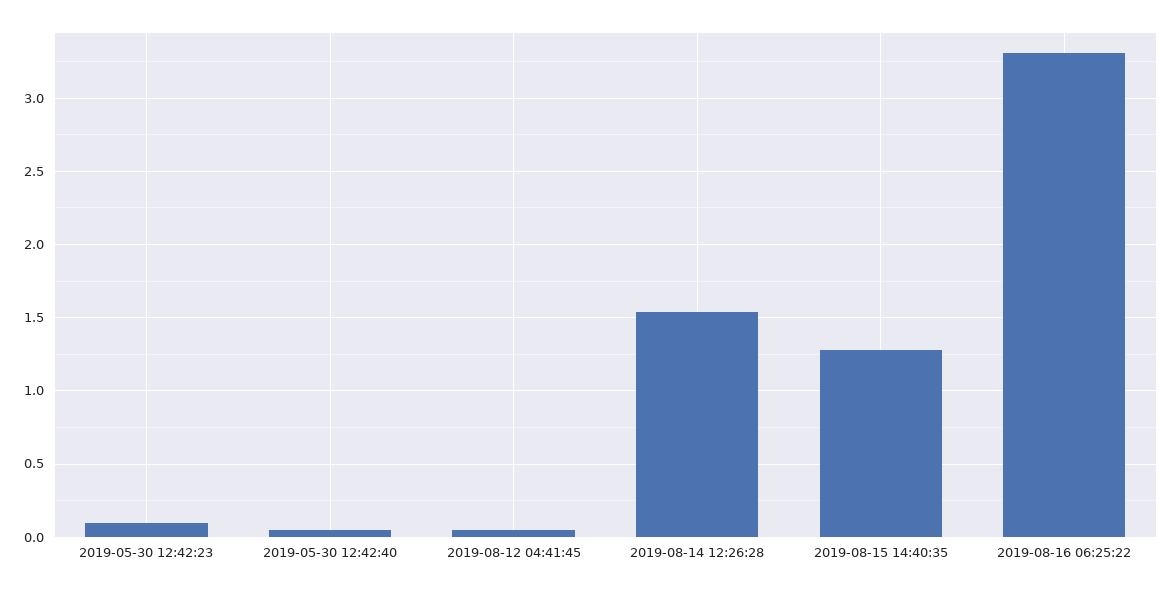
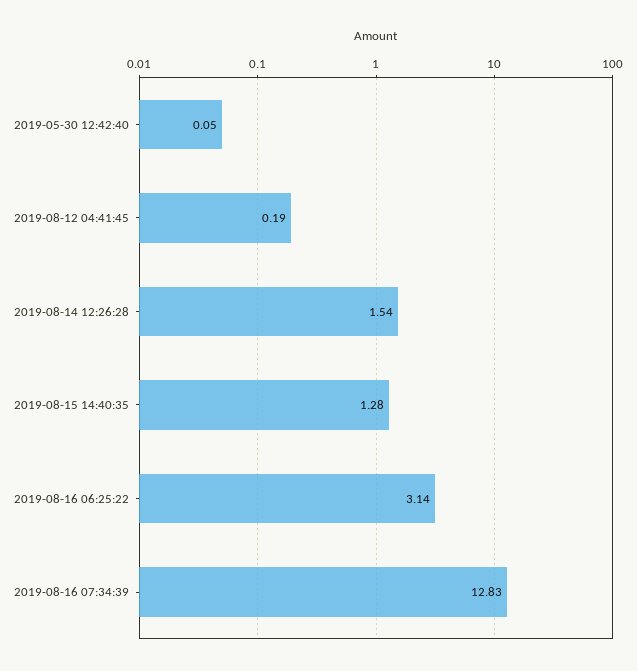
2019-05-30 12:42:23: 0.1 -> none
2019-08-12 04:41:45: 0.05 -> 0.19
2019-08-16 06:25:22: 3.3 -> 3.14
2019-08-16 07:34:39: none -> 12.83

